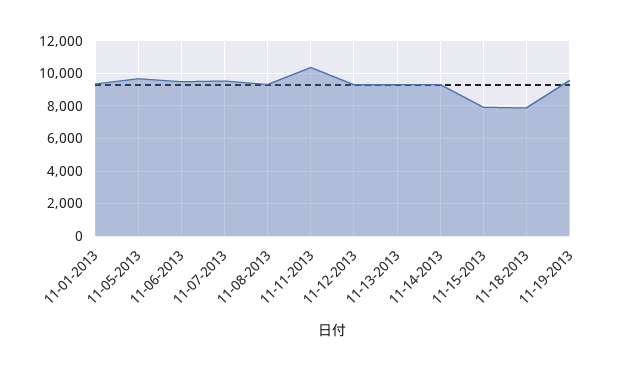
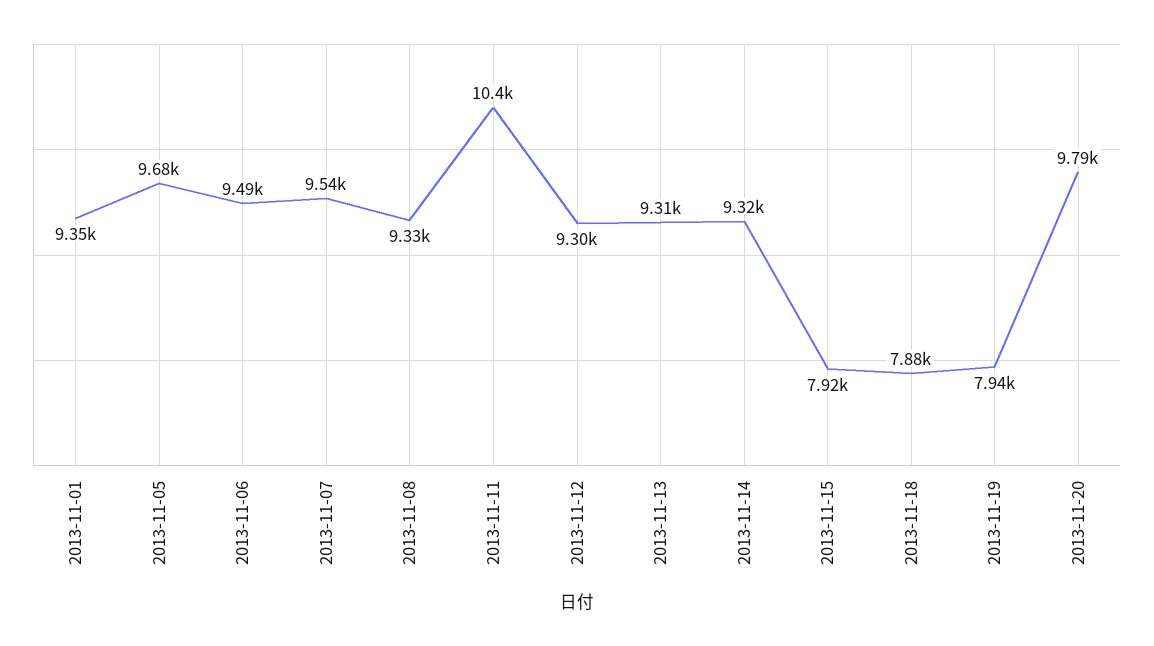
11-19-2013: 9500 -> 7940
2013-11-20: none -> 9790

